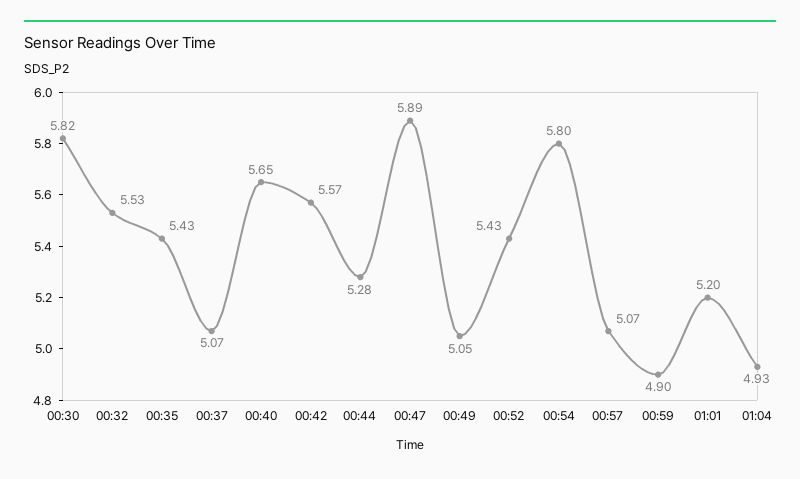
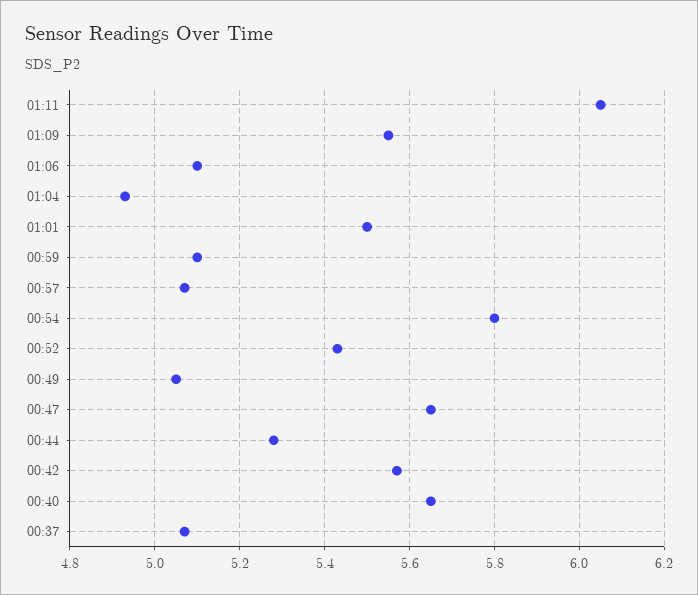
00:30: 5.82 -> none
00:32: 5.53 -> none
00:35: 5.43 -> none
00:47: 5.89 -> 5.65
00:59: 4.9 -> 5.1
01:01: 5.2 -> 5.5
01:11: none -> 6.05
01:09: none -> 5.55
01:06: none -> 5.1

